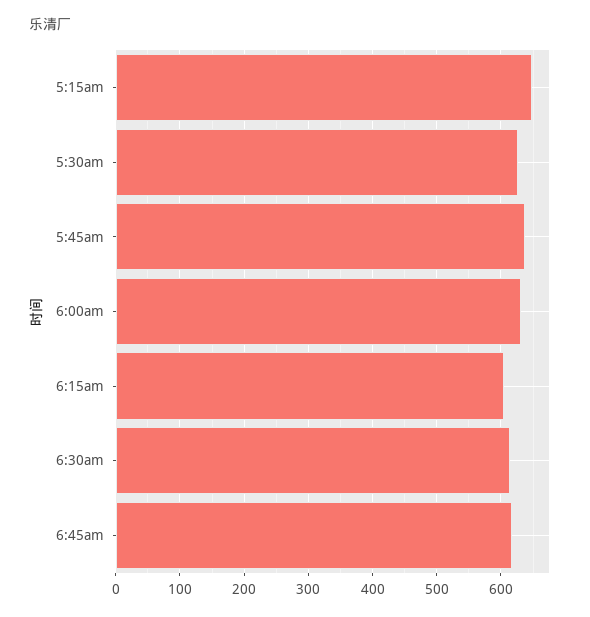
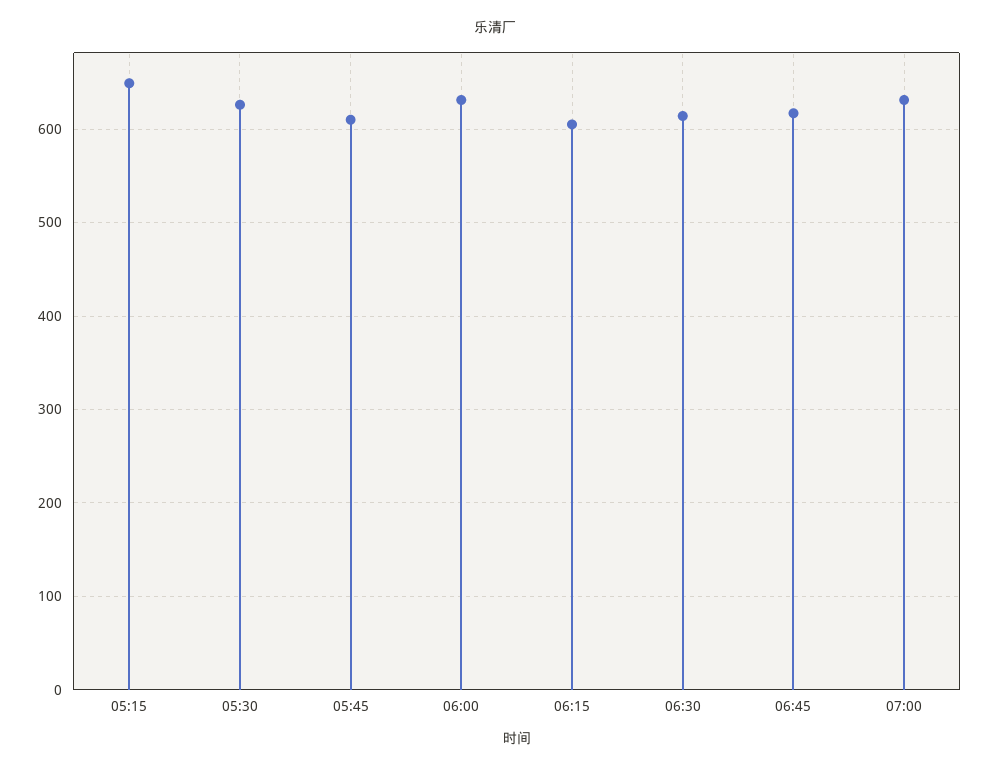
5:45am: 640 -> 610
07:00: none -> 630

